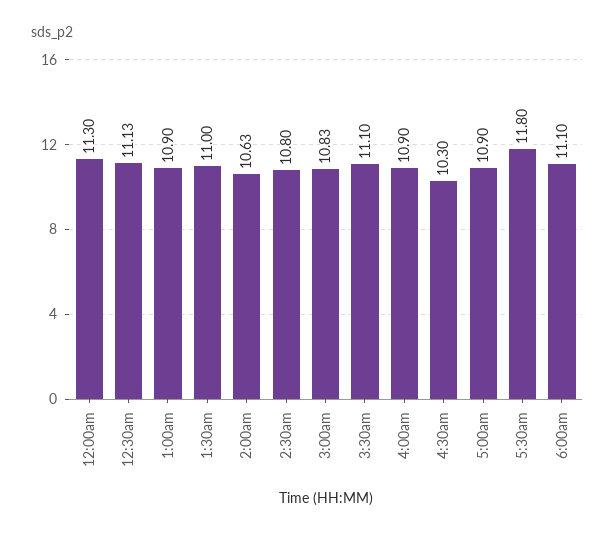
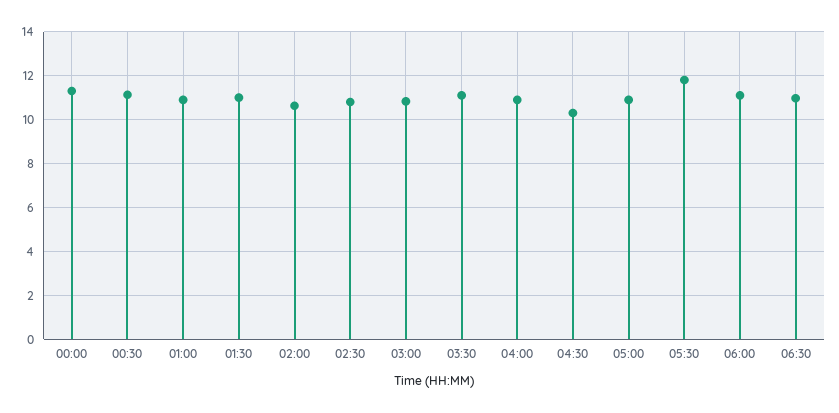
06:30: none -> 11

